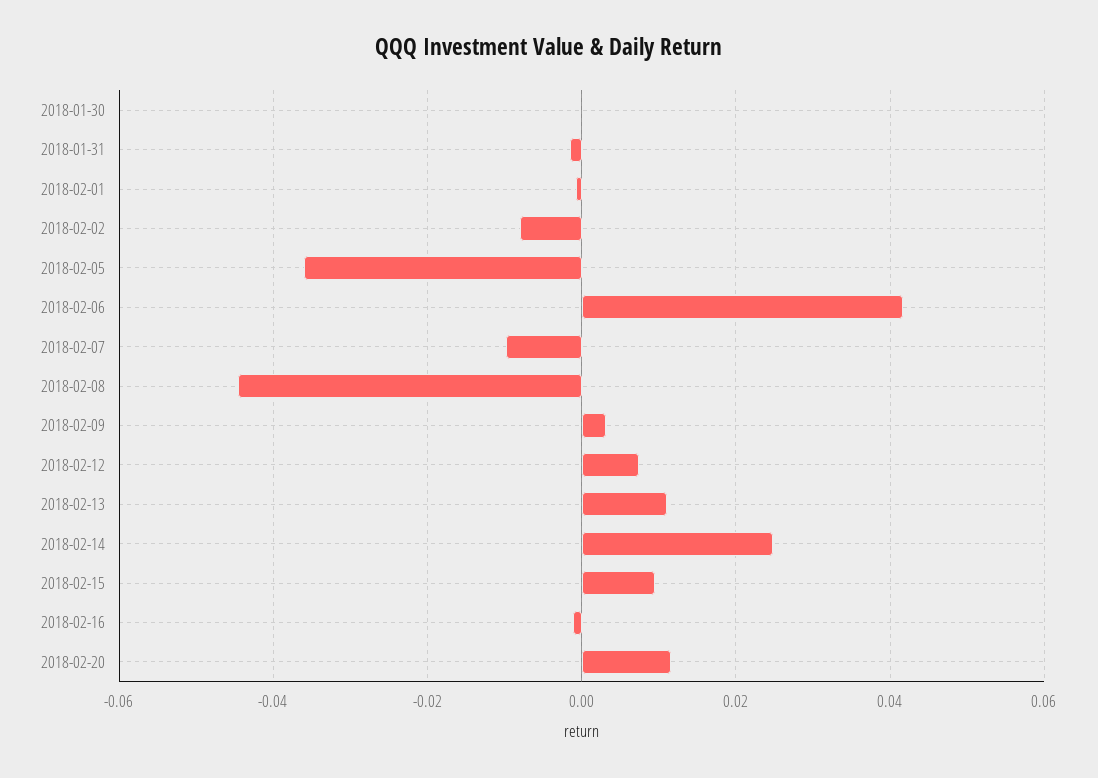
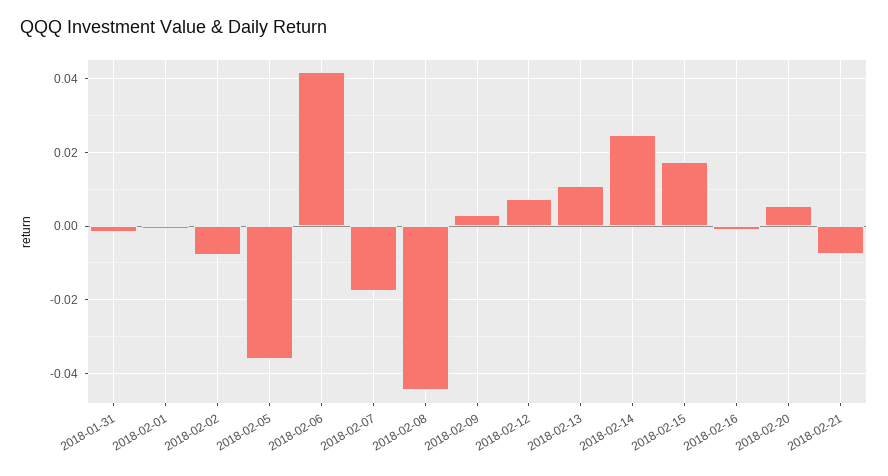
2018-01-30: 0 -> none
2018-02-07: -0.01 -> -0.018
2018-02-15: 0.01 -> 0.018
2018-02-20: 0.012 -> 0.006
2018-02-21: none -> -0.008

